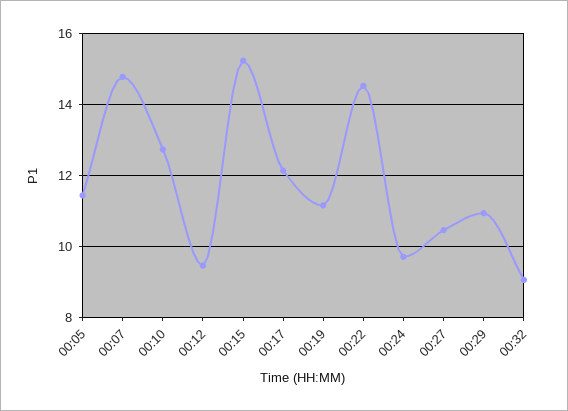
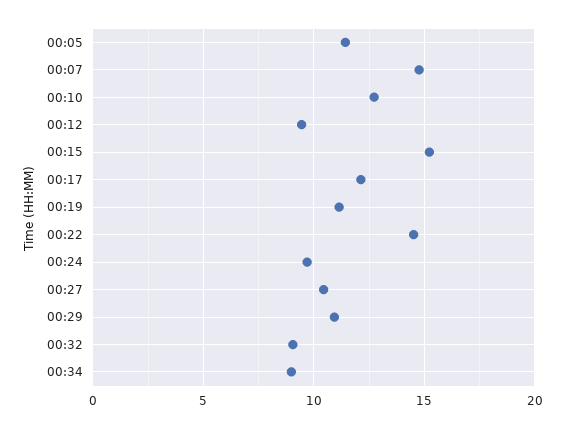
00:34: none -> 9

